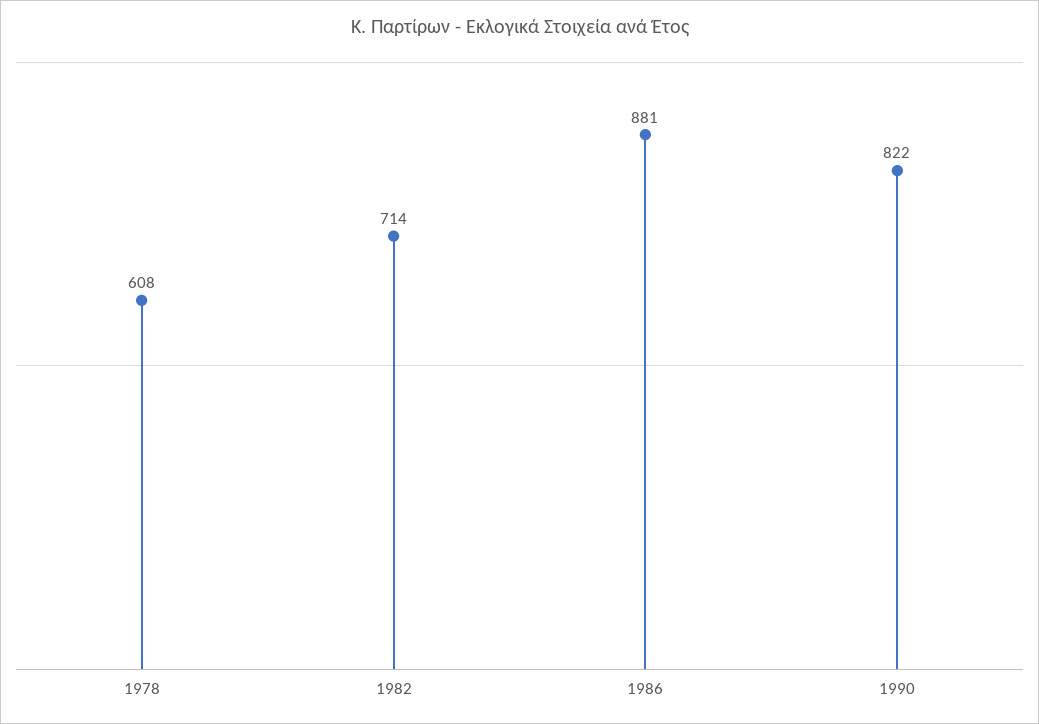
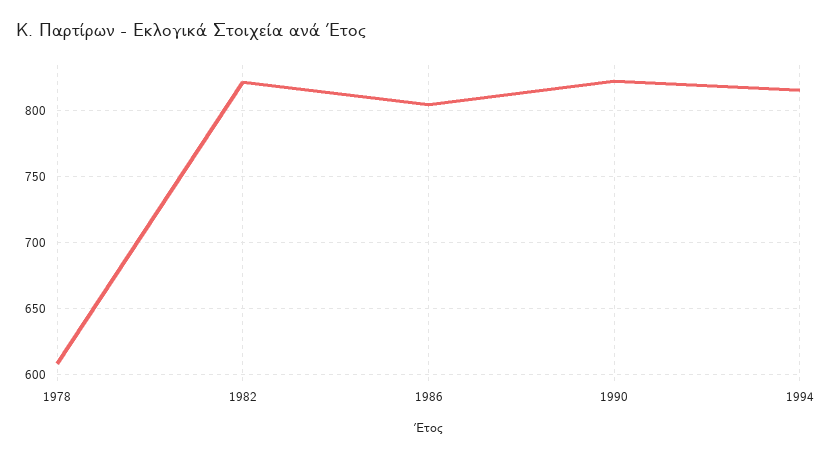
1982: 714 -> 820
1986: 881 -> 805
1994: none -> 815

